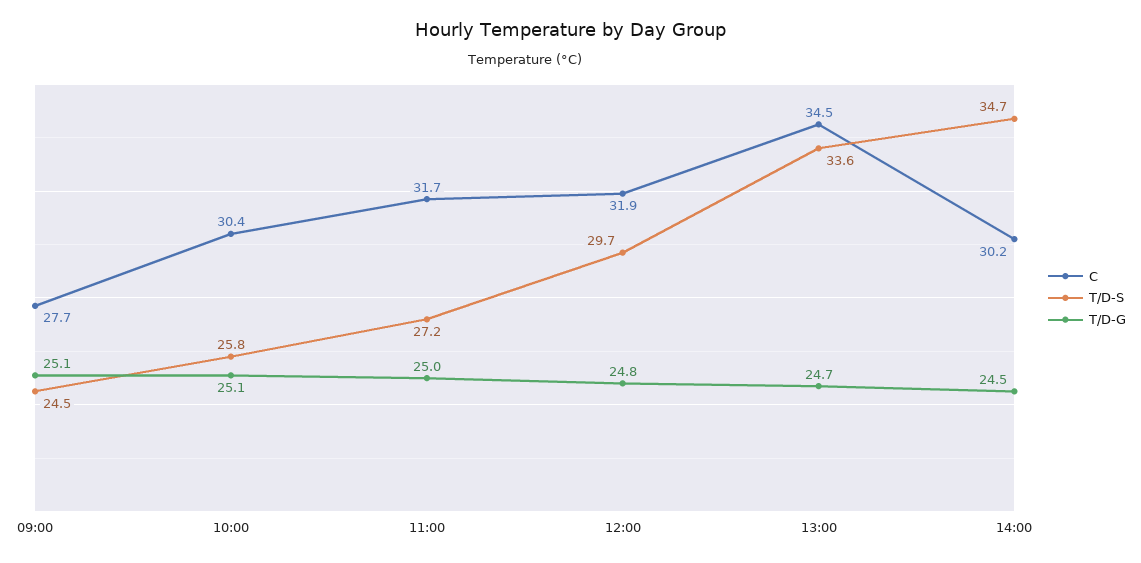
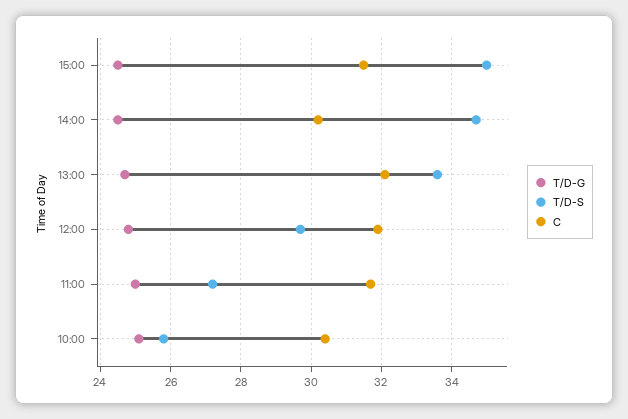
C, 09:00: 27.7 -> none
T/D-S, 09:00: 24.5 -> none
T/D-G, 09:00: 25.1 -> none
C, 13:00: 34.5 -> 32
T/D-G, 15:00: none -> 24.5
T/D-S, 15:00: none -> 35
C, 15:00: none -> 31.5

